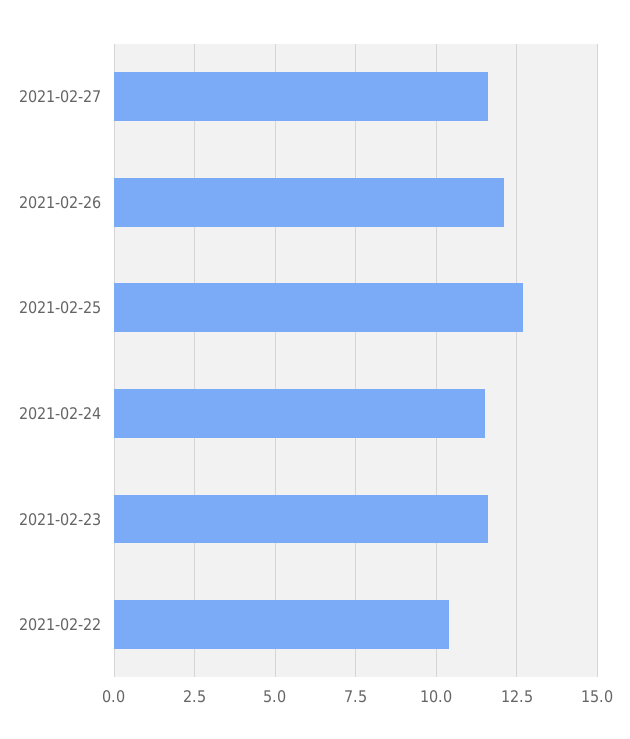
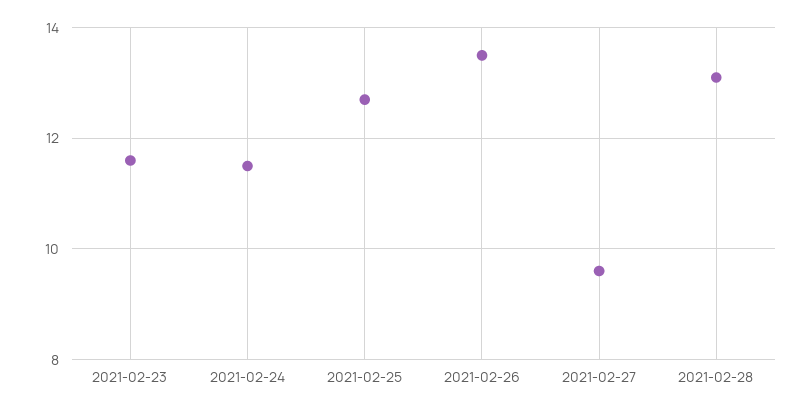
2021-02-27: 11.5 -> 9.5
2021-02-26: 12 -> 13.5
2021-02-22: 10.5 -> none
2021-02-28: none -> 13

